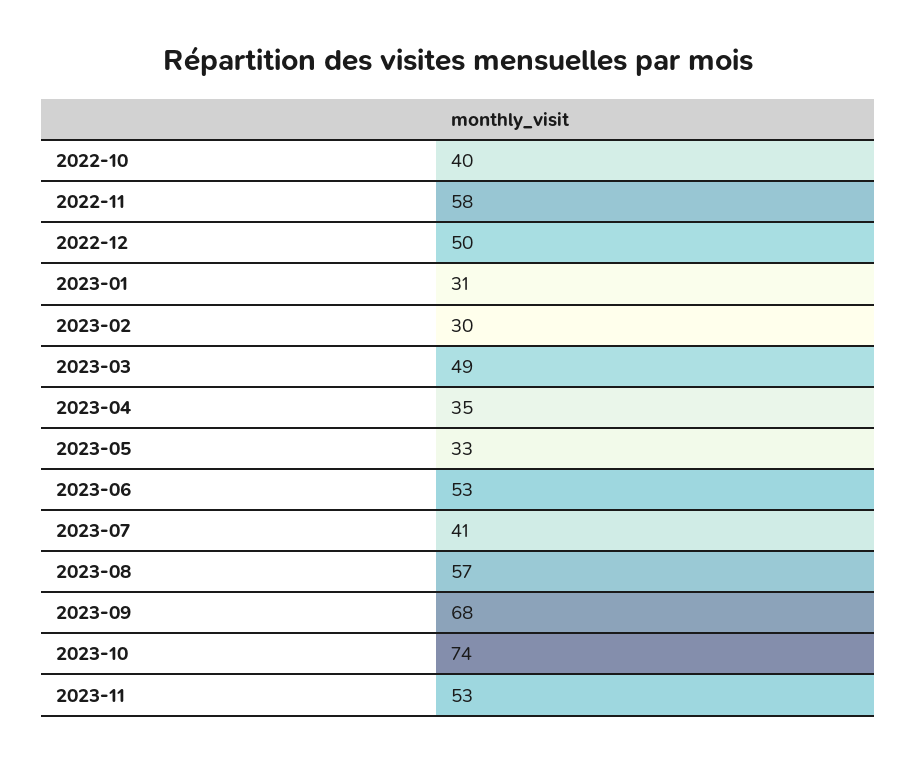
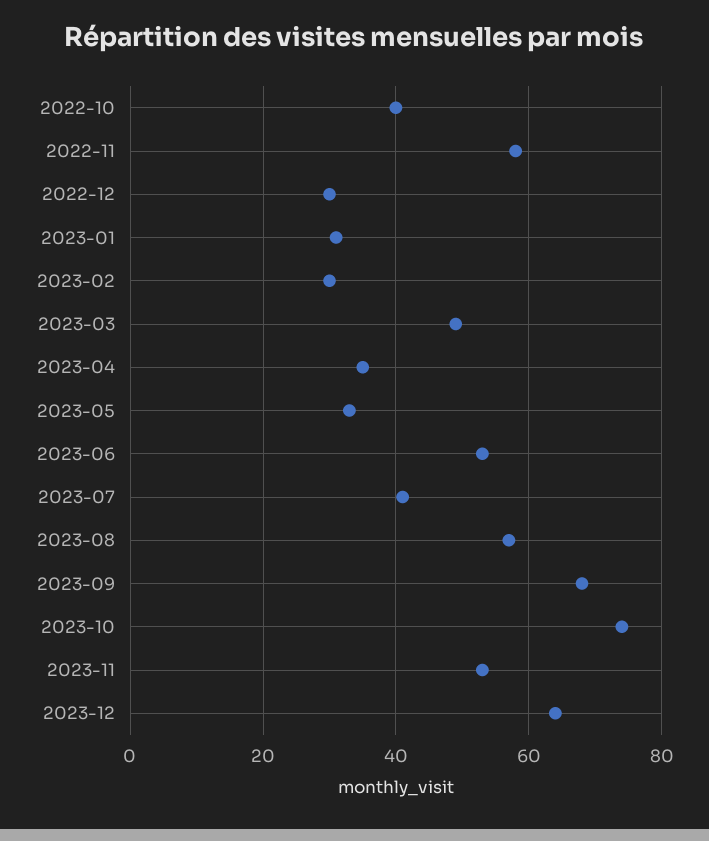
2022-12: 50 -> 30
2023-12: none -> 65

